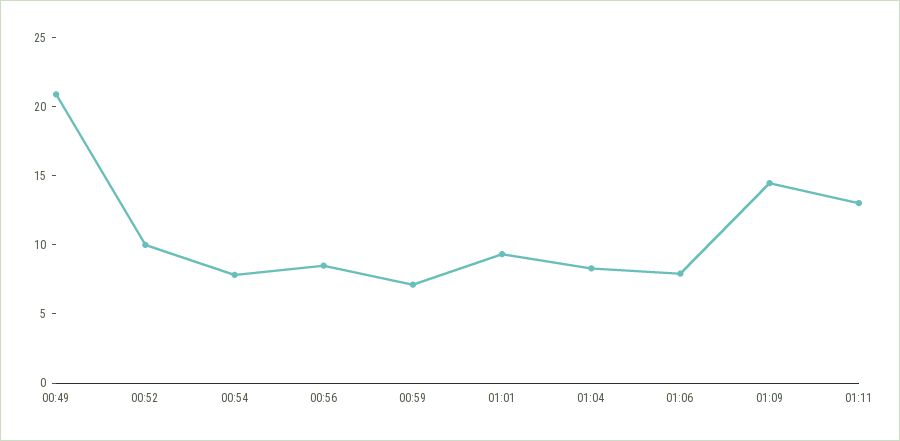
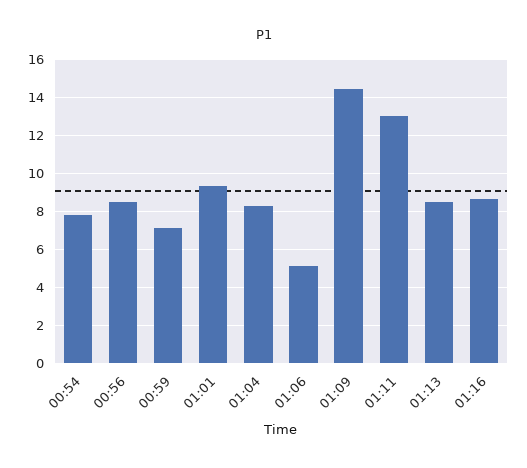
00:49: 21 -> none
00:52: 10 -> none
01:06: 8 -> 5
01:13: none -> 8.5
01:16: none -> 8.5

